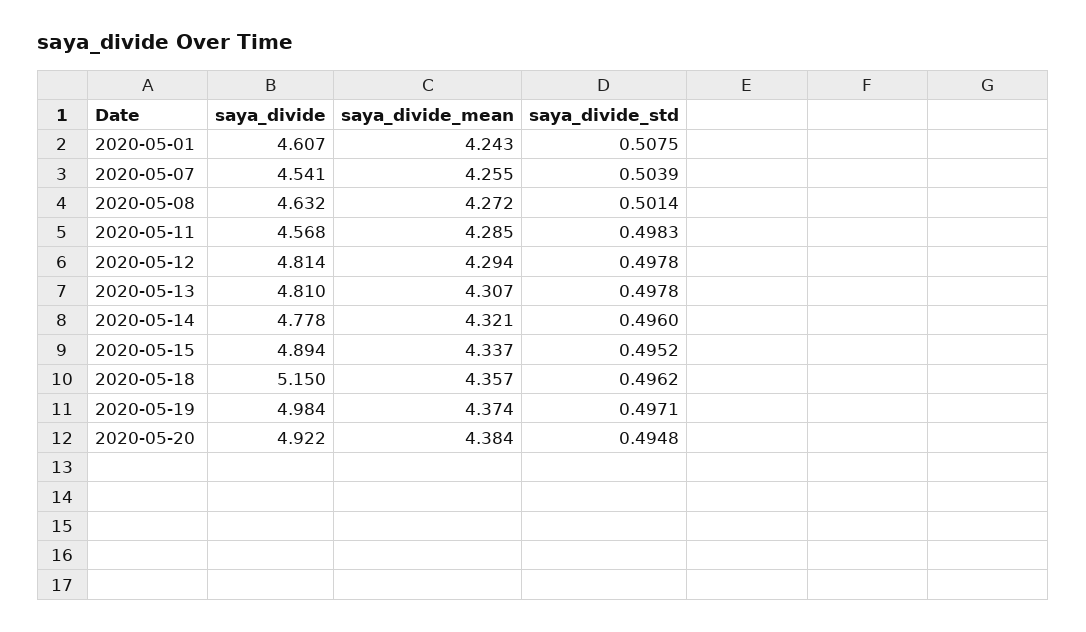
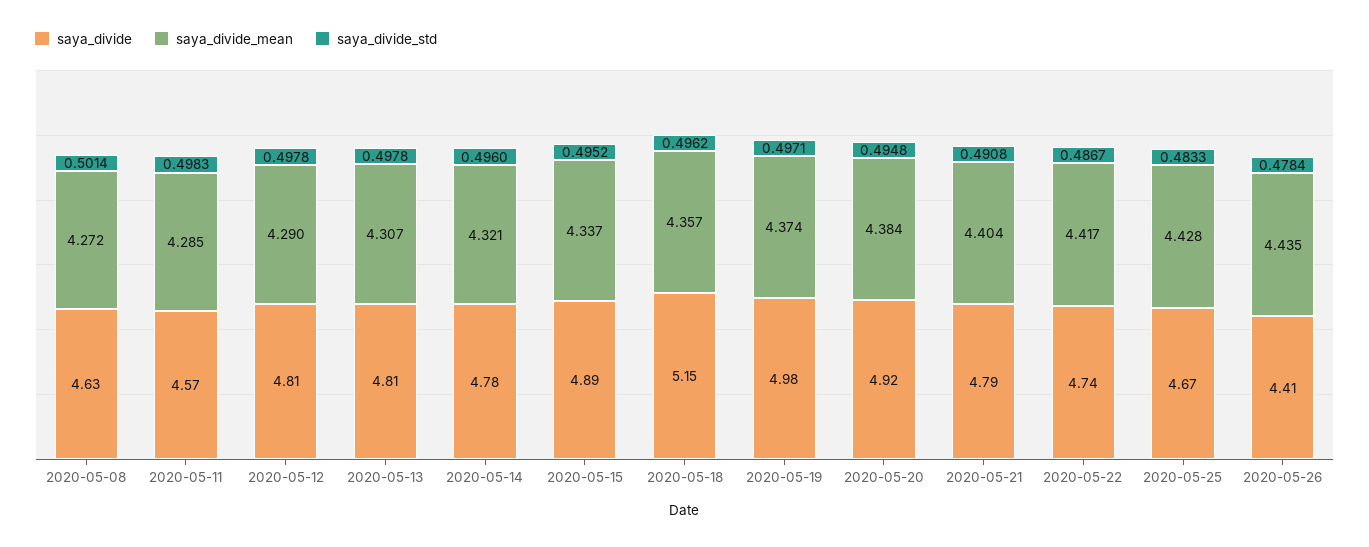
saya_divide, 2020-05-01: 4.607 -> none
saya_divide_mean, 2020-05-01: 4.243 -> none
saya_divide_std, 2020-05-01: 0.5075 -> none
saya_divide, 2020-05-07: 4.541 -> none
saya_divide_mean, 2020-05-07: 4.255 -> none
saya_divide_std, 2020-05-07: 0.5039 -> none
saya_divide_mean, 2020-05-12: 4.294 -> 4.29
saya_divide, 2020-05-21: none -> 4.79
saya_divide_mean, 2020-05-21: none -> 4.404
saya_divide_std, 2020-05-21: none -> 0.4908
saya_divide, 2020-05-22: none -> 4.74
saya_divide_mean, 2020-05-22: none -> 4.417
saya_divide_std, 2020-05-22: none -> 0.4867
saya_divide, 2020-05-25: none -> 4.67
saya_divide_mean, 2020-05-25: none -> 4.428
saya_divide_std, 2020-05-25: none -> 0.4833
saya_divide, 2020-05-26: none -> 4.41
saya_divide_mean, 2020-05-26: none -> 4.435
saya_divide_std, 2020-05-26: none -> 0.4784

